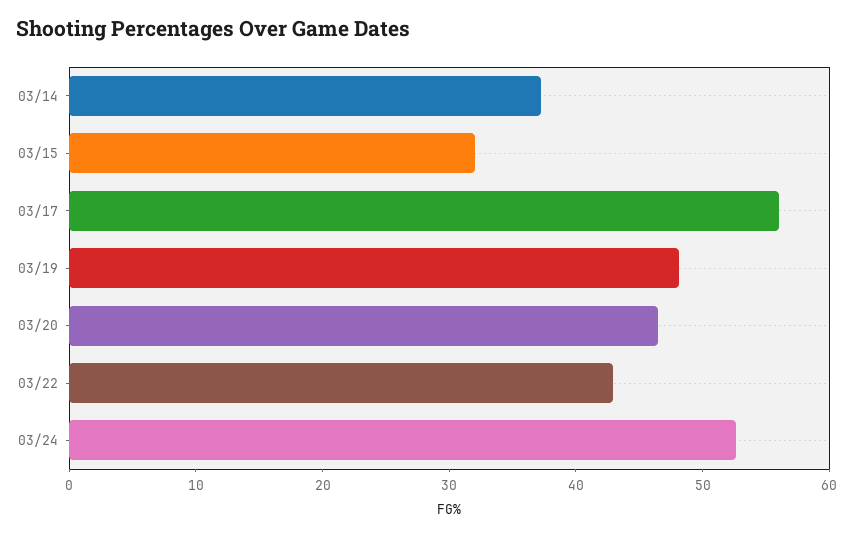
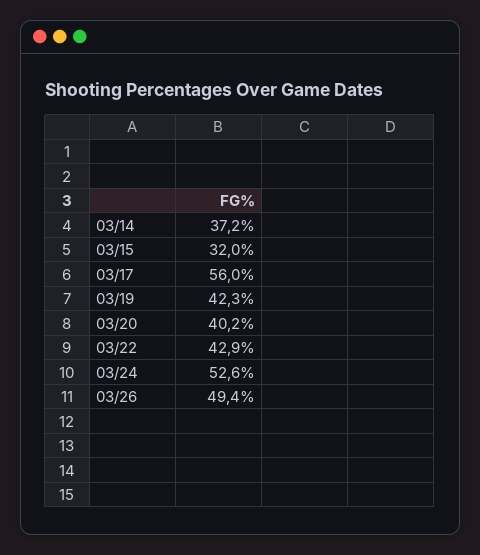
03/19: 48 -> 42.3
03/20: 46 -> 40.2
03/26: none -> 49.4

